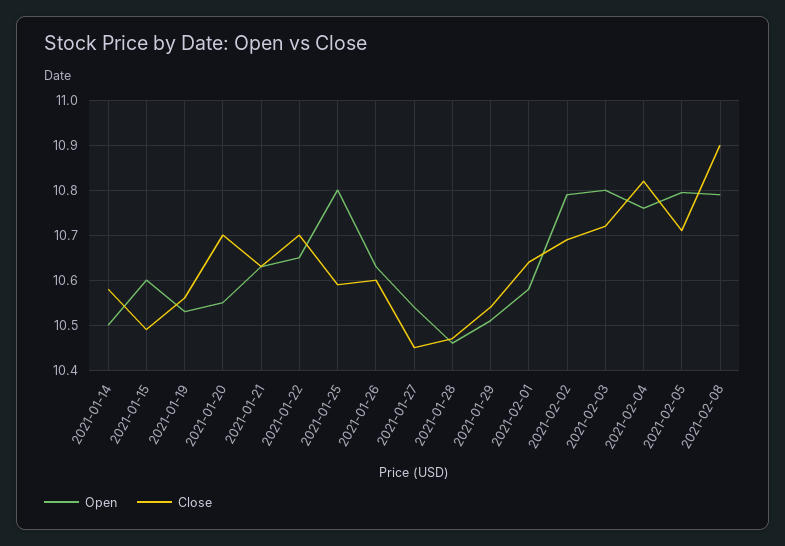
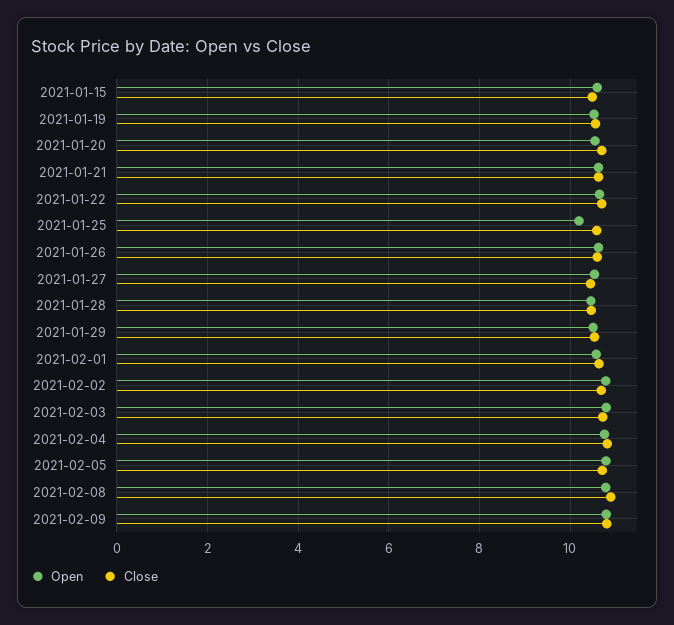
Open, 2021-01-14: 10.5 -> none
Close, 2021-01-14: 10.58 -> none
Open, 2021-01-25: 10.8 -> 10.2
Open, 2021-02-09: none -> 10.8
Close, 2021-02-09: none -> 10.8

